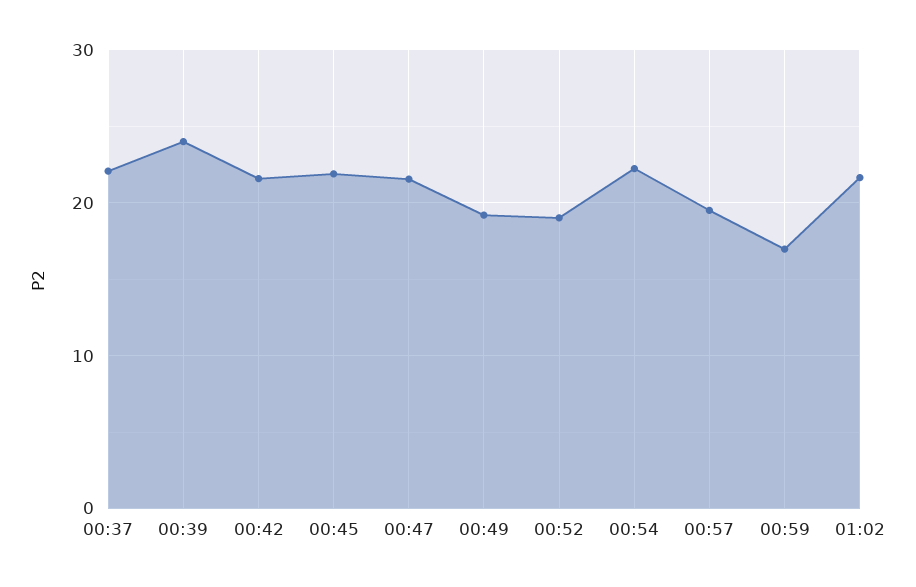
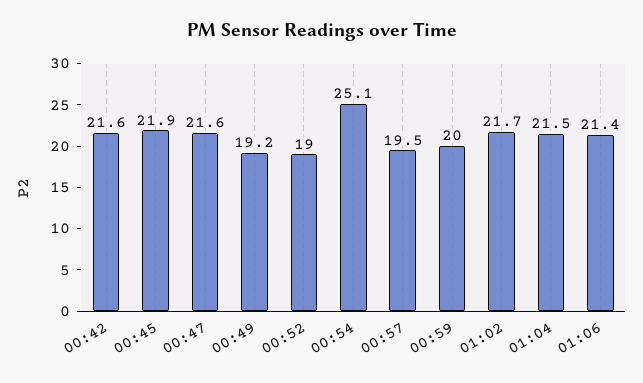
00:37: 22 -> none
00:39: 24 -> none
00:54: 22 -> 25.1
00:59: 17 -> 20
01:04: none -> 21.5
01:06: none -> 21.4

